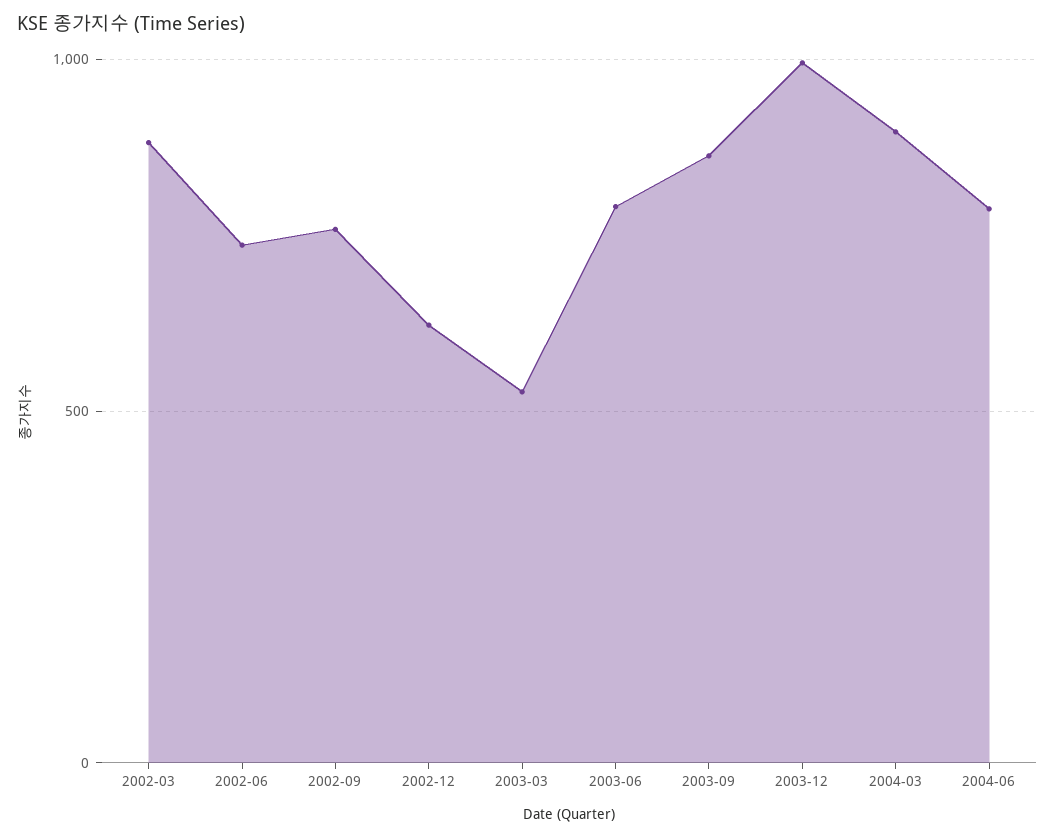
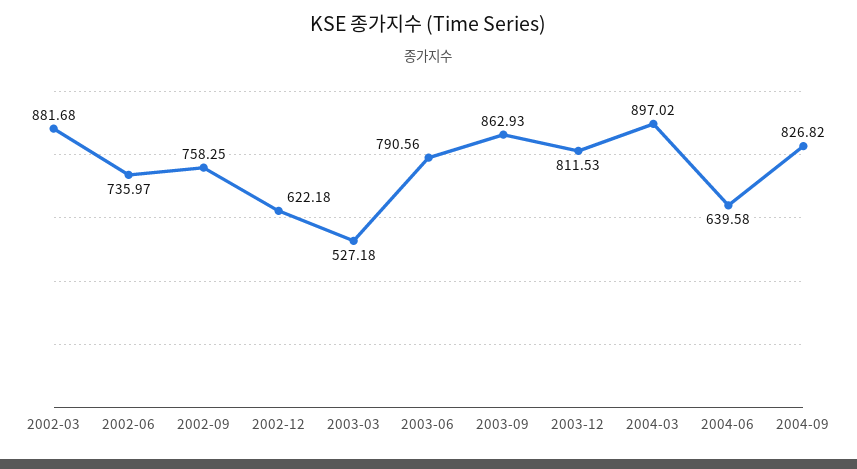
2003-12: 1000 -> 811.53
2004-06: 800 -> 639.58
2004-09: none -> 826.82

